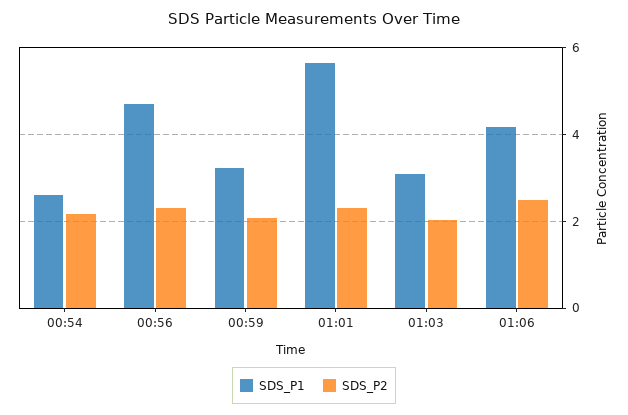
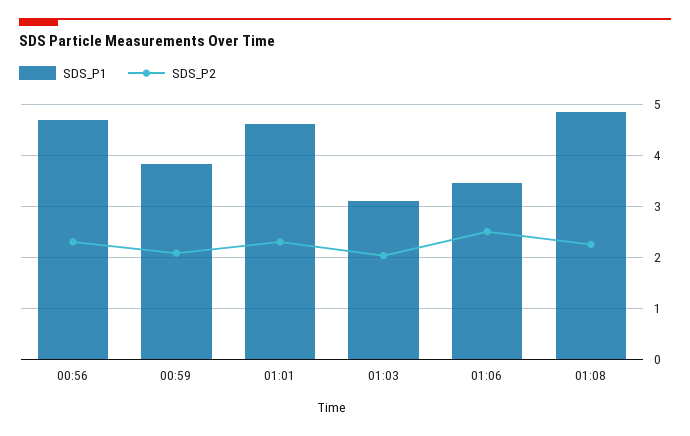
SDS_P1, 00:54: 2.6 -> none
SDS_P2, 00:54: 2.2 -> none
SDS_P1, 00:59: 3.2 -> 3.8
SDS_P1, 01:01: 5.6 -> 4.6
SDS_P1, 01:06: 4.2 -> 3.4
SDS_P1, 01:08: none -> 4.8
SDS_P2, 01:08: none -> 2.2

